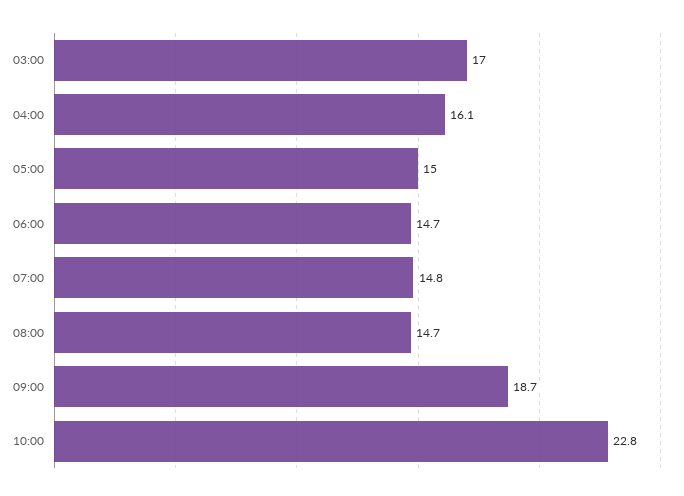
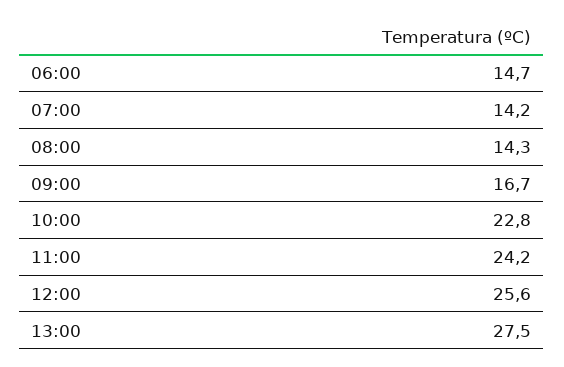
03:00: 17 -> none
04:00: 16.1 -> none
05:00: 15 -> none
07:00: 14.8 -> 14.2
08:00: 14.7 -> 14.3
09:00: 18.7 -> 16.7
11:00: none -> 24.2
12:00: none -> 25.6
13:00: none -> 27.5

